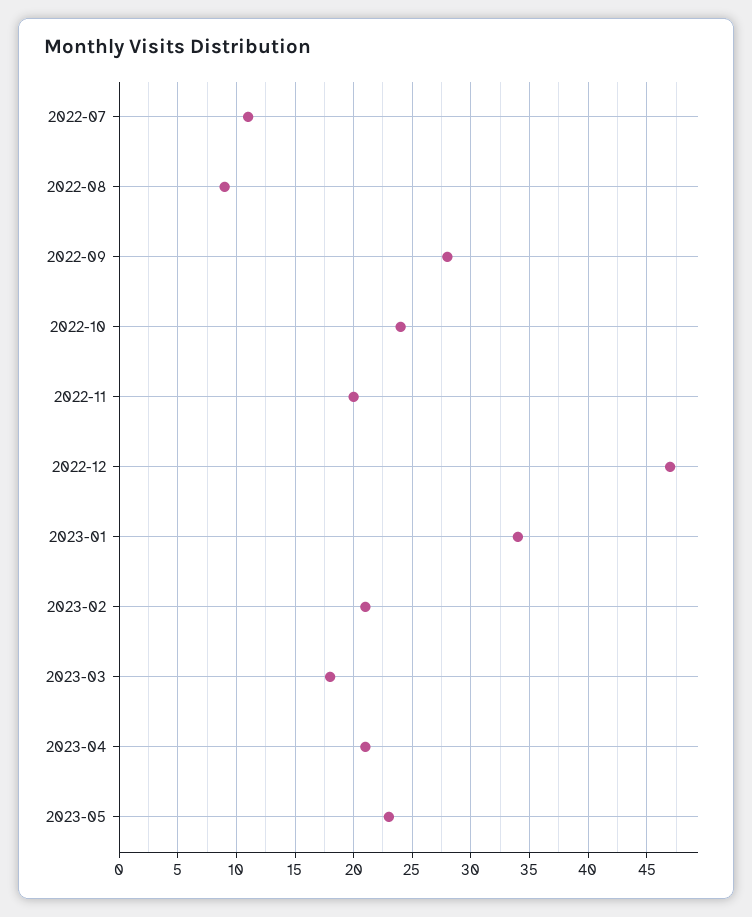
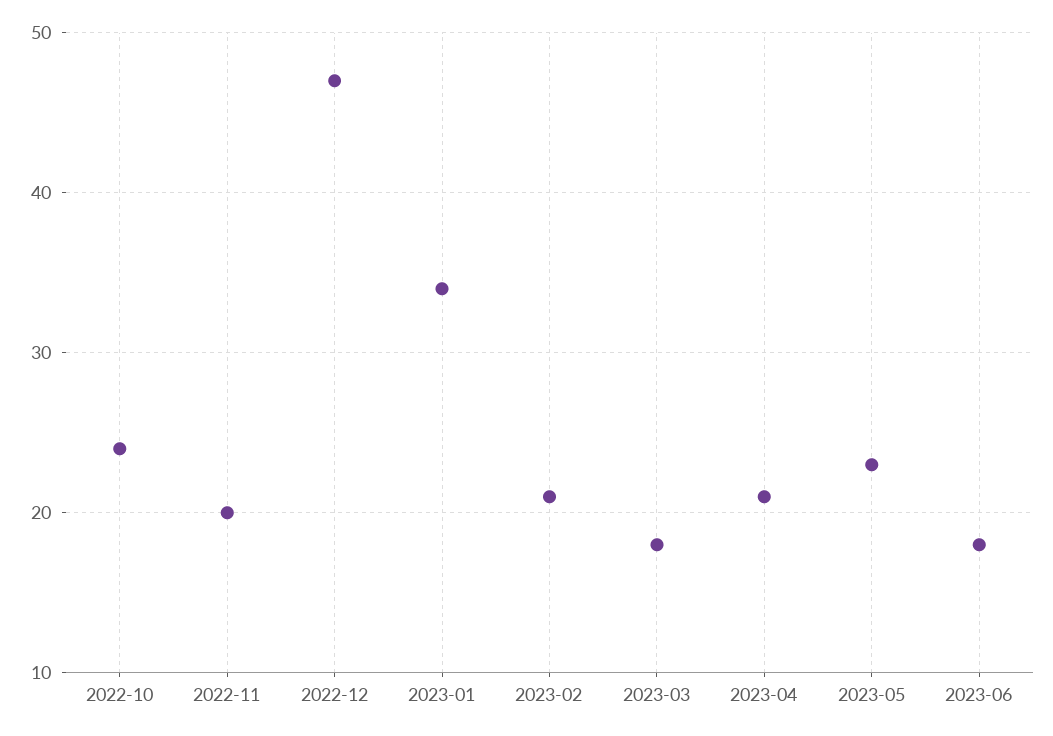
2022-07: 11 -> none
2022-08: 9 -> none
2022-09: 28 -> none
2023-06: none -> 18

